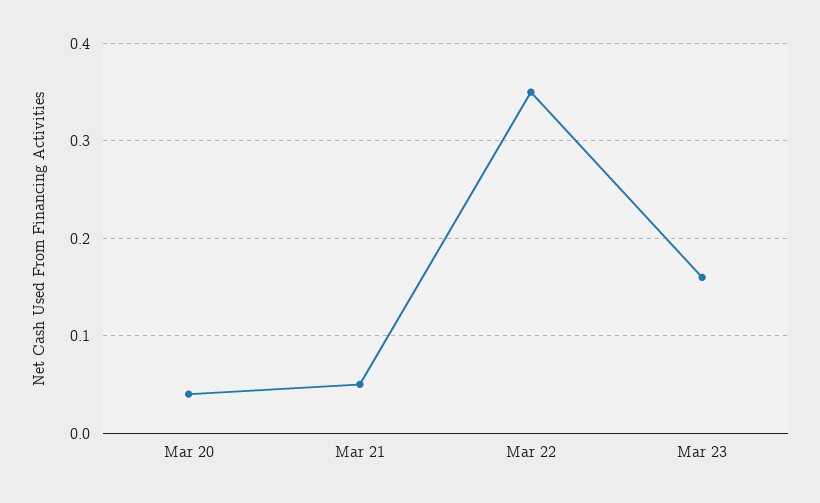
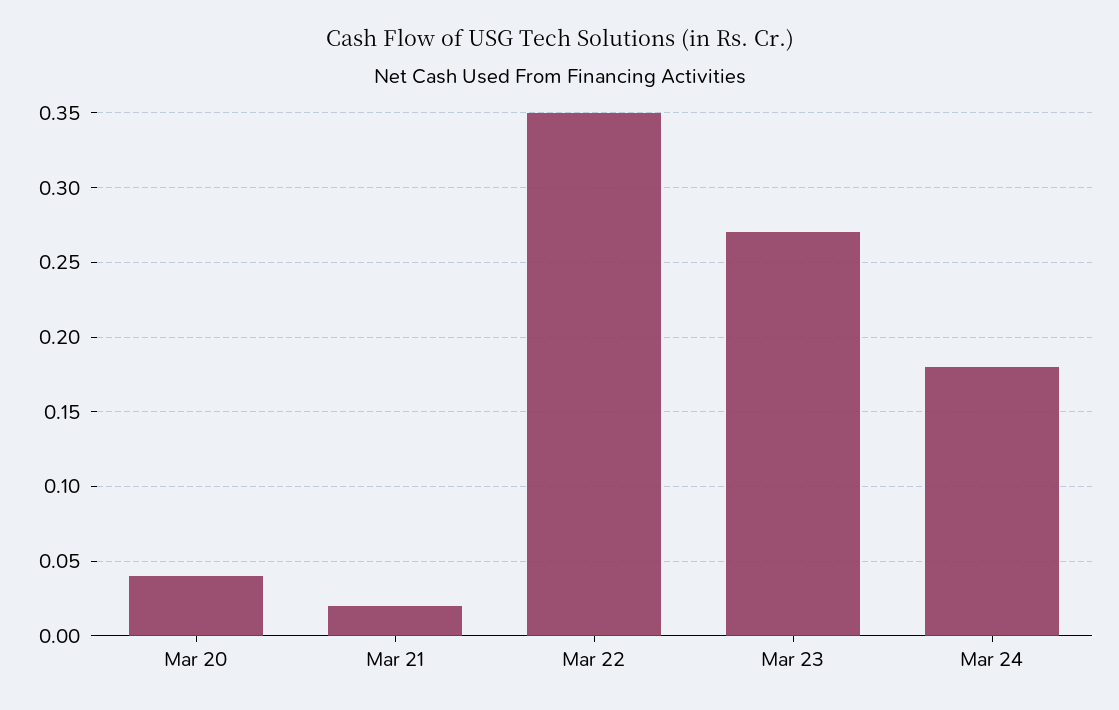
Mar 21: 0.05 -> 0.02
Mar 23: 0.16 -> 0.27
Mar 24: none -> 0.18

